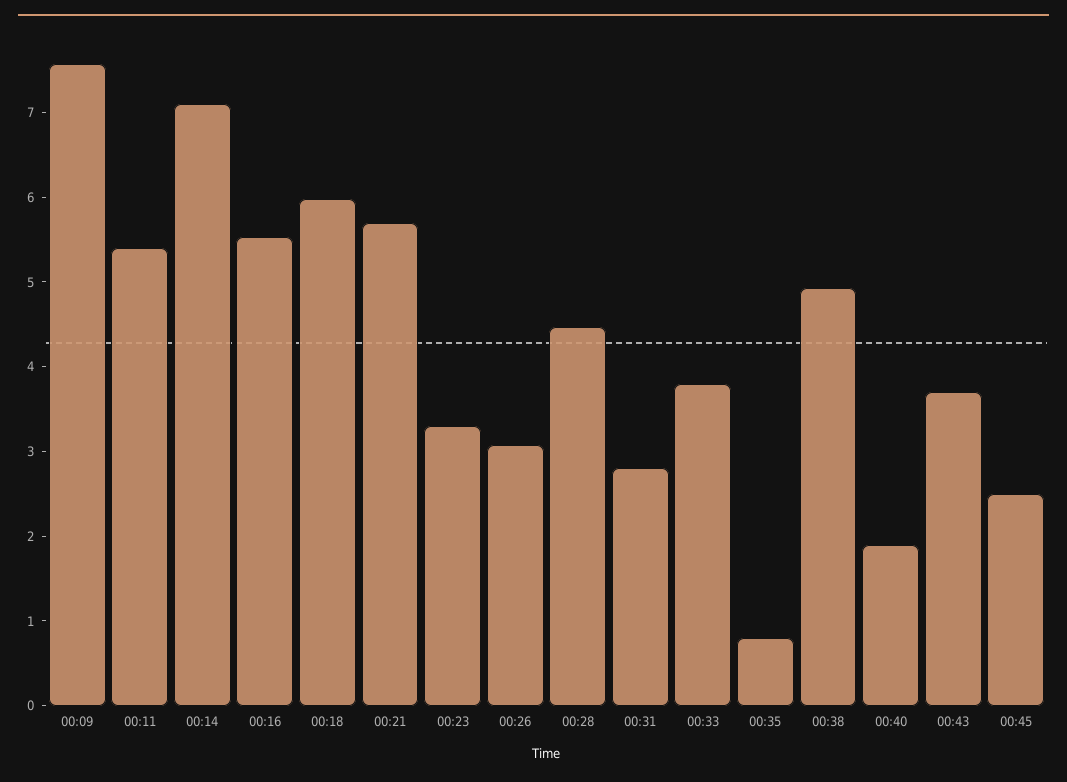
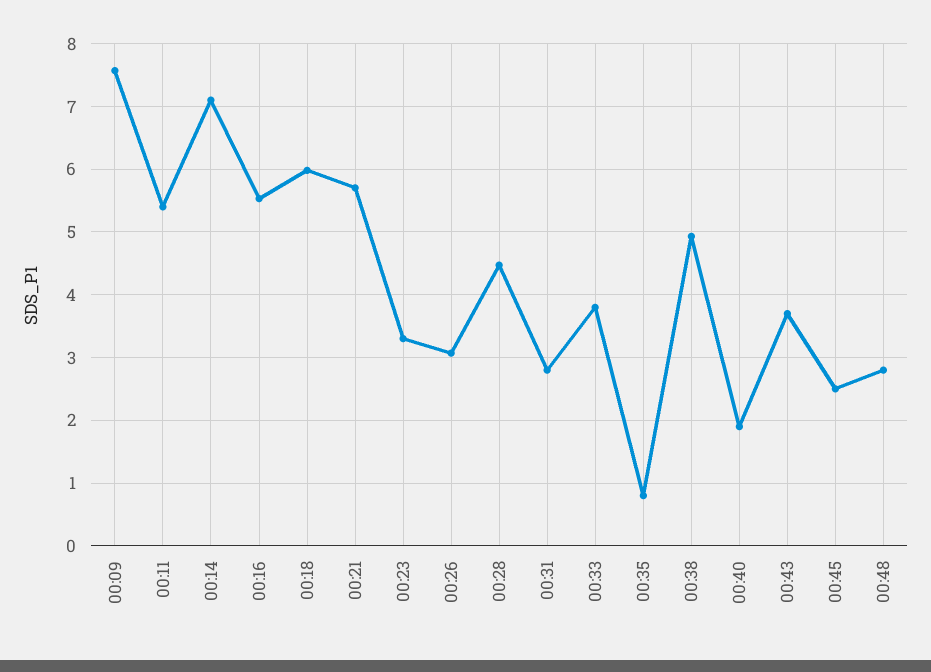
00:48: none -> 2.8

